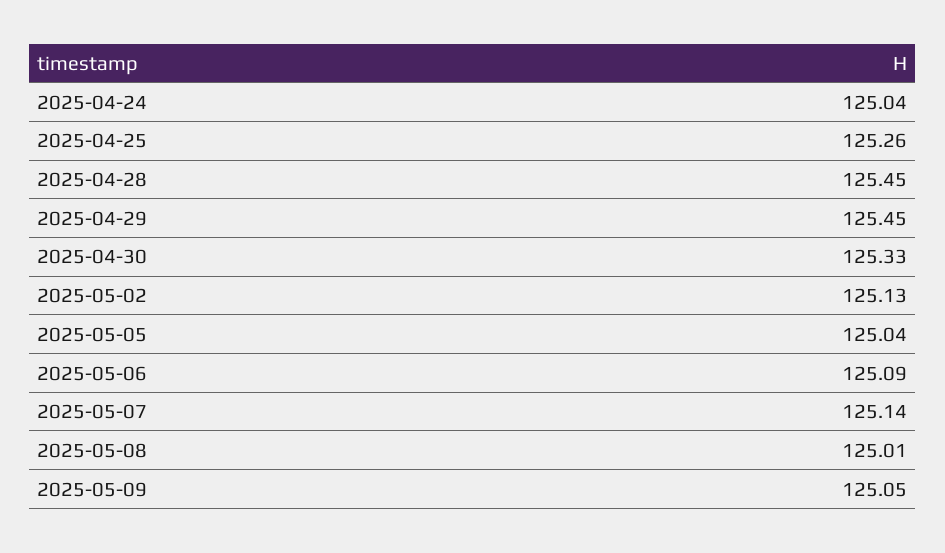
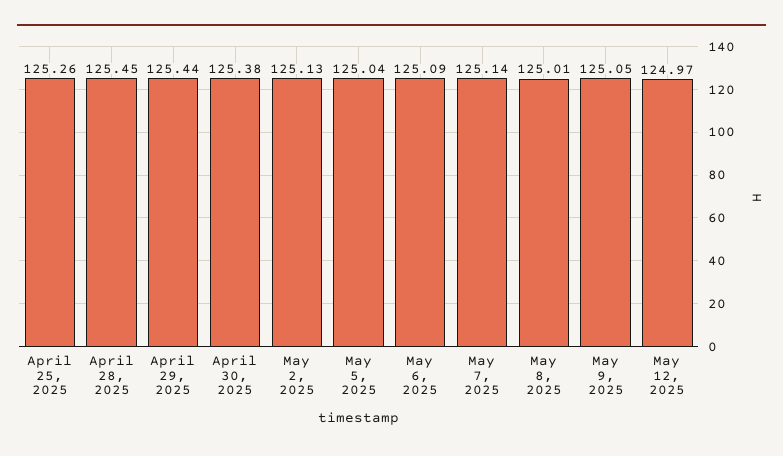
2025-04-24: 125.04 -> none
2025-04-29: 125.45 -> 125.44
2025-04-30: 125.33 -> 125.38
May 12, 2025: none -> 124.97

